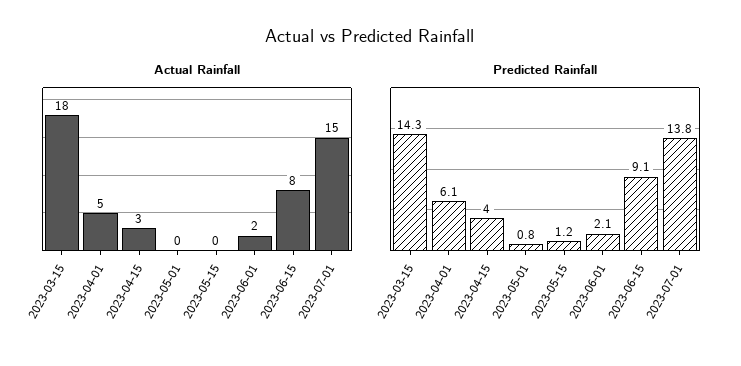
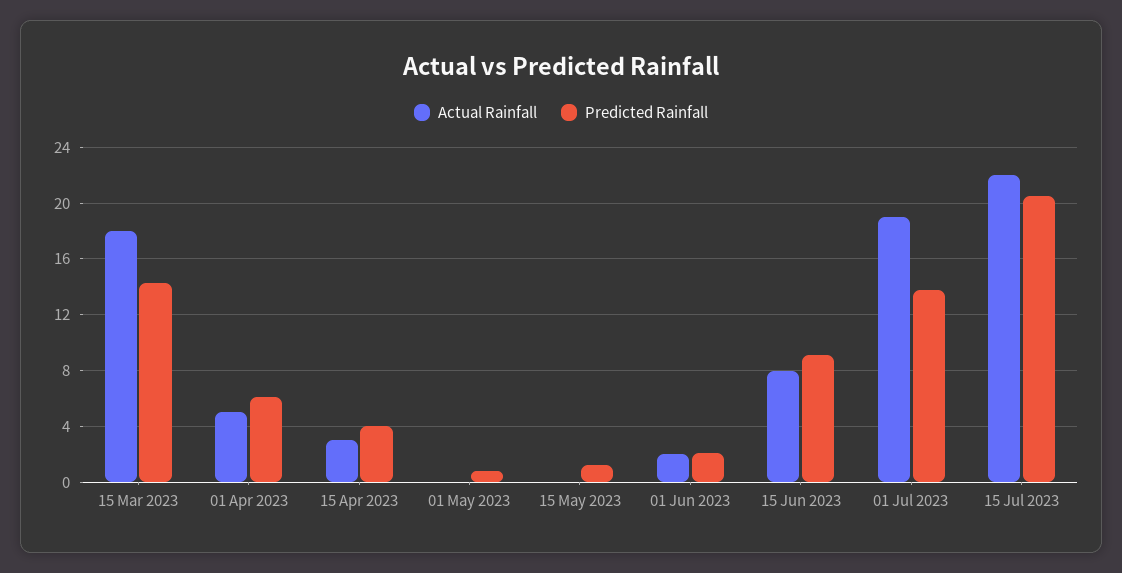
Actual Rainfall, 2023-07-01: 15 -> 19
Actual Rainfall, 15 Jul 2023: none -> 22
Predicted Rainfall, 15 Jul 2023: none -> 20.5

